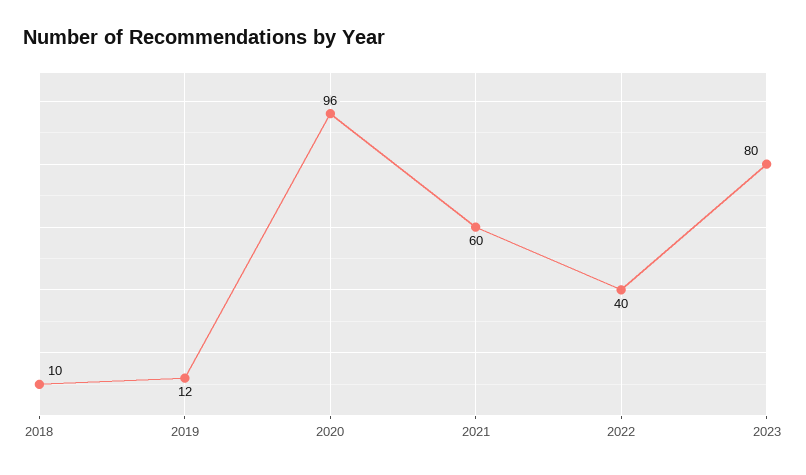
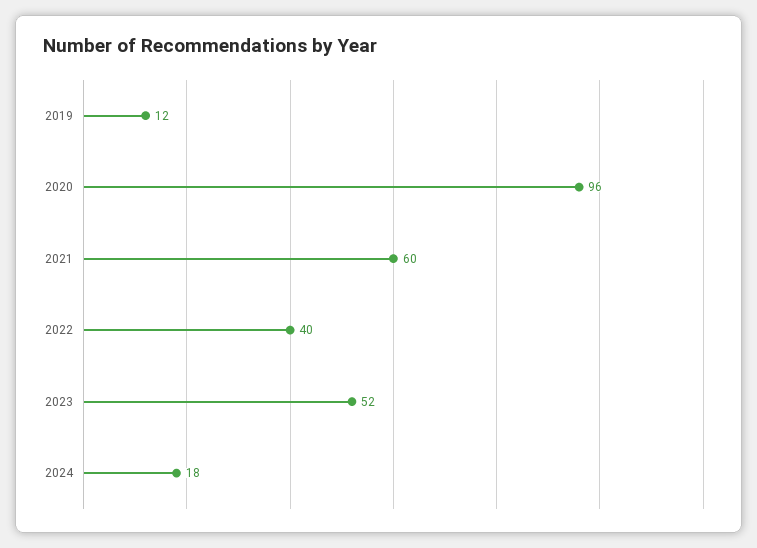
2018: 10 -> none
2023: 80 -> 52
2024: none -> 18

